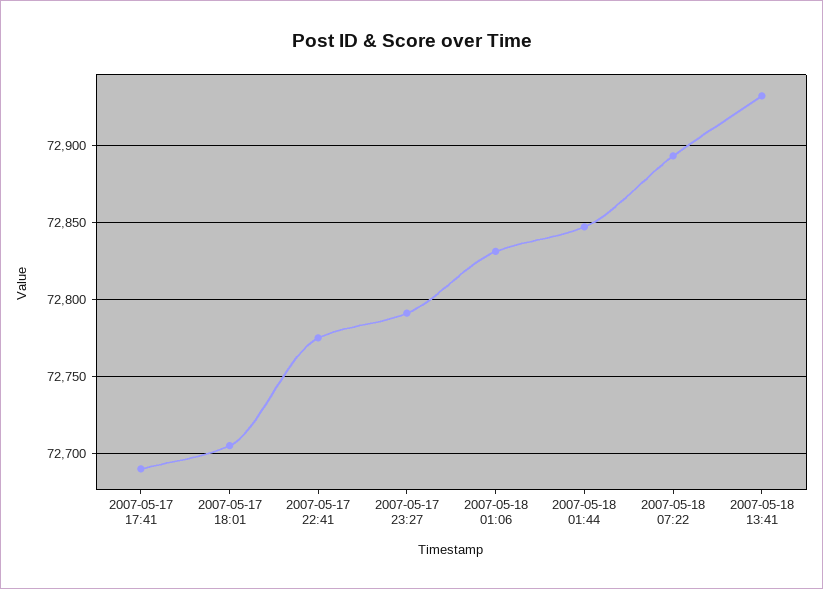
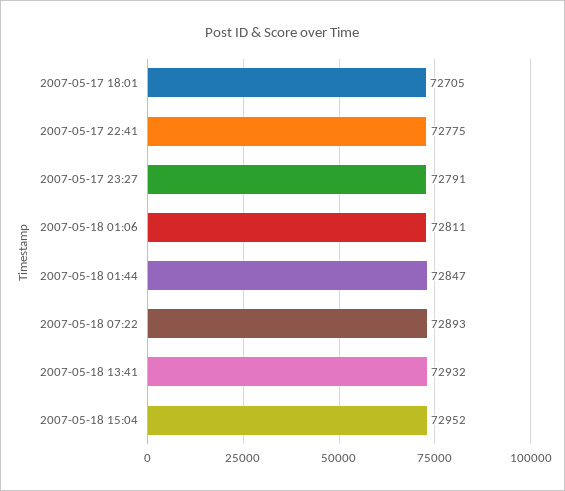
2007-05-17 17:41: 72690 -> none
2007-05-18 01:06: 72830 -> 72811
2007-05-18 15:04: none -> 72952

